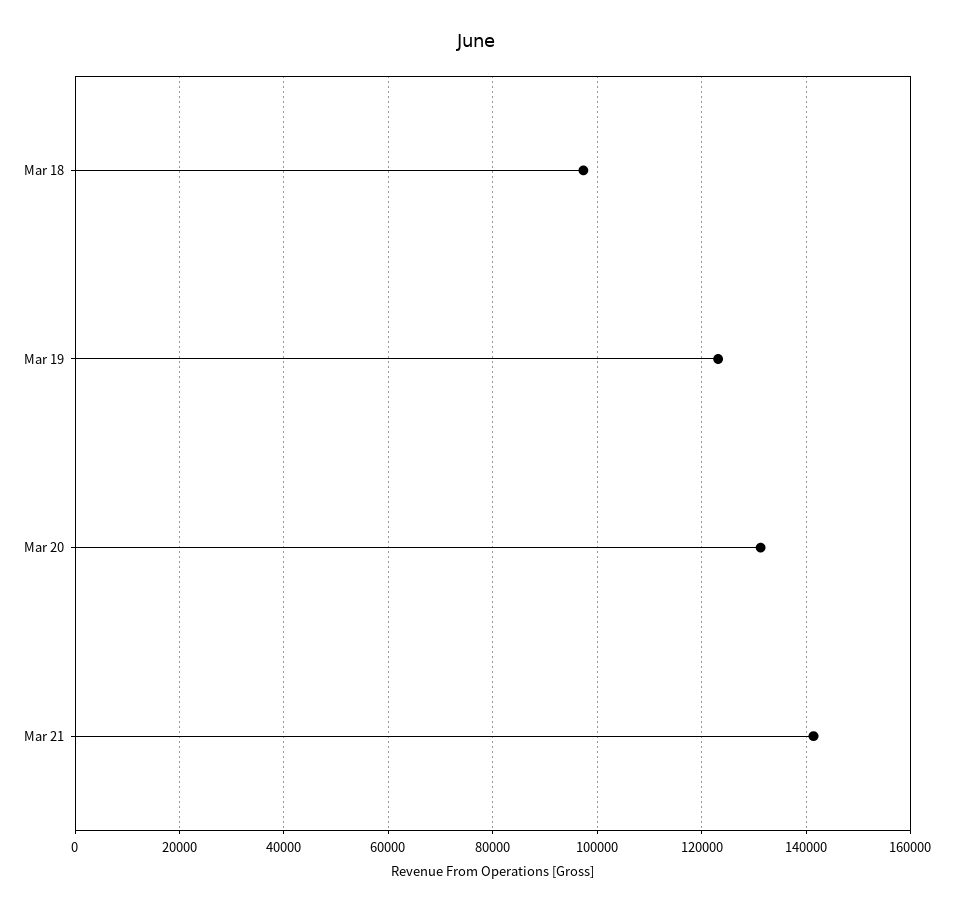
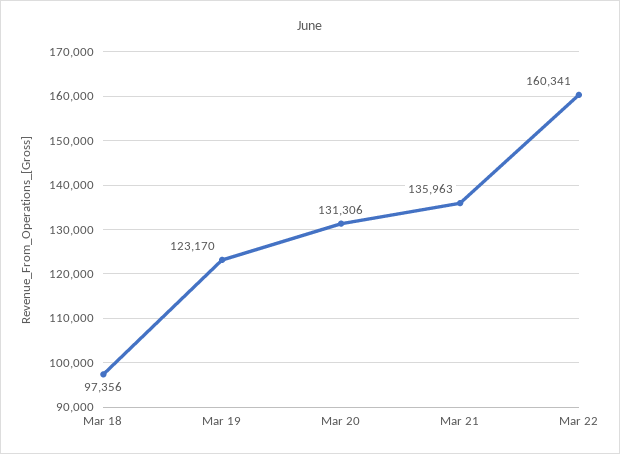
Mar 21: 142000 -> 135963
Mar 22: none -> 160341

